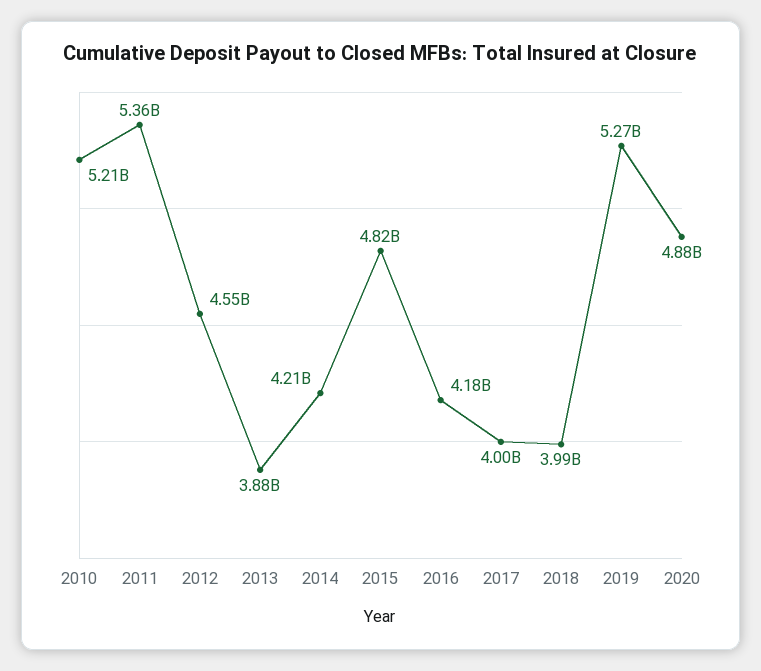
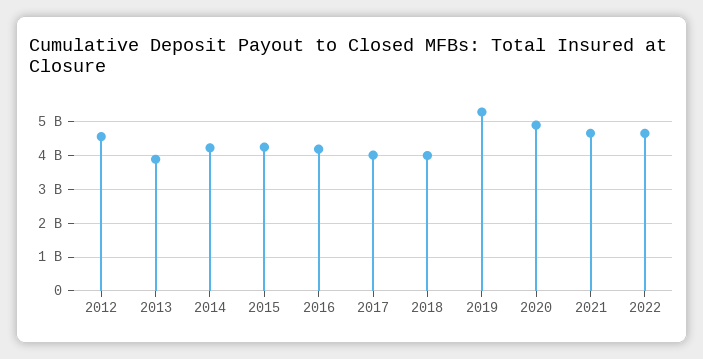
2010: 5210000000 -> none
2011: 5360000000 -> none
2015: 4820000000 -> 4200000000
2021: none -> 4600000000
2022: none -> 4600000000

